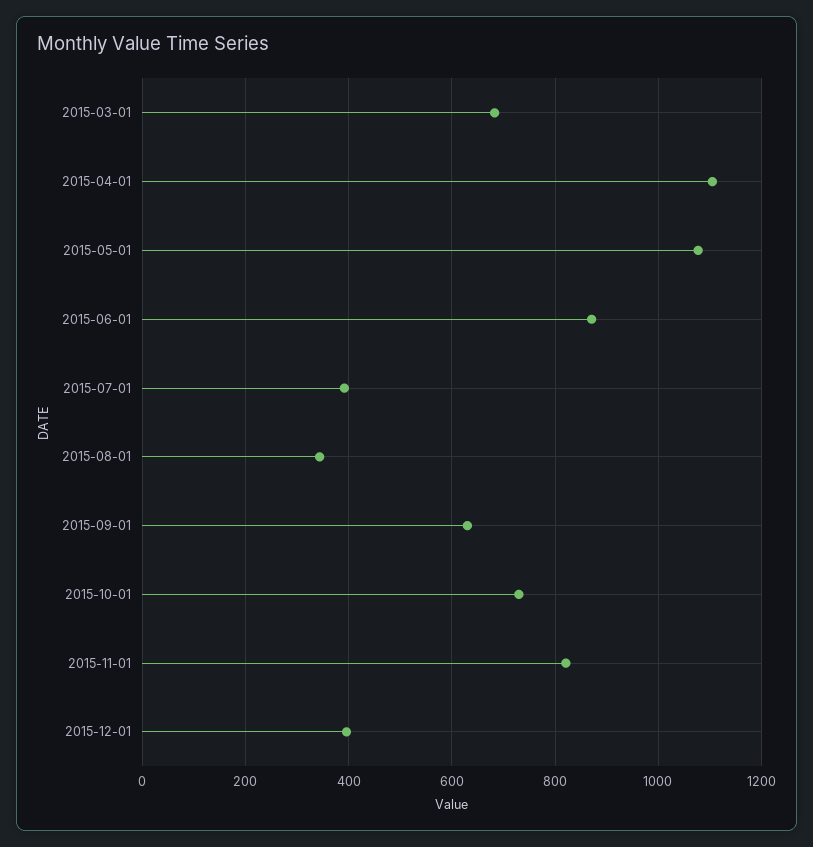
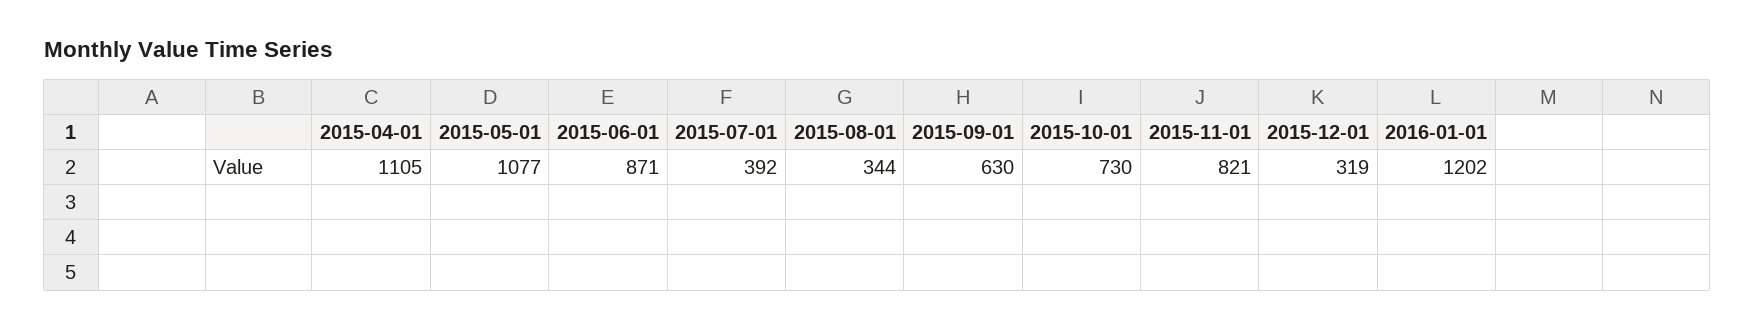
2015-03-01: 680 -> none
2015-12-01: 400 -> 319
2016-01-01: none -> 1202

